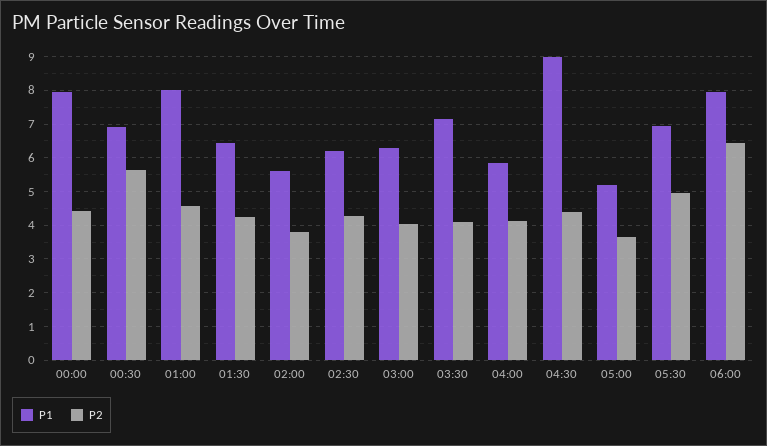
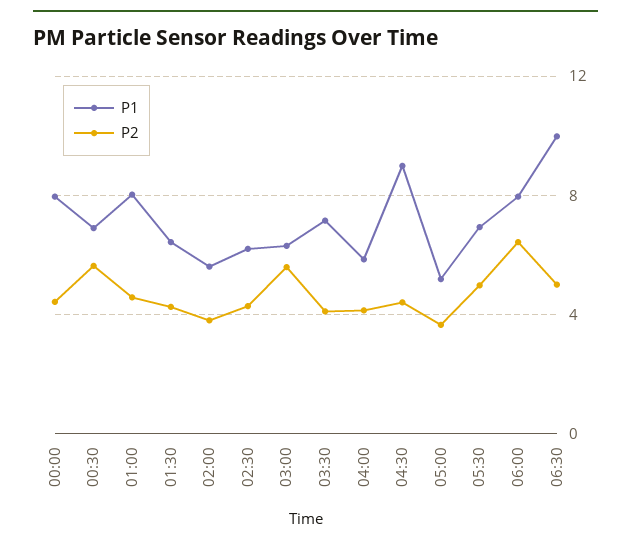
P2, 03:00: 4 -> 5.5
P1, 06:30: none -> 10
P2, 06:30: none -> 5

